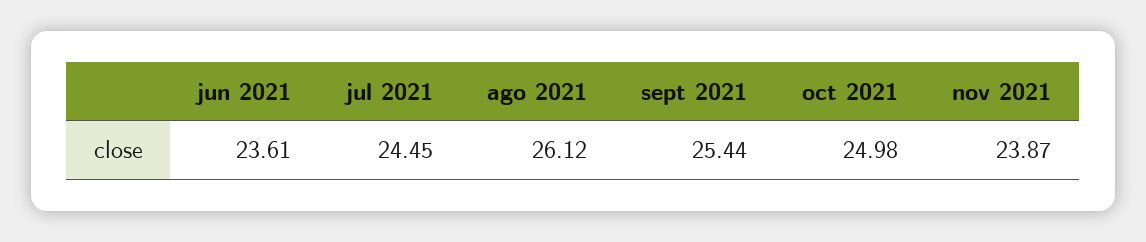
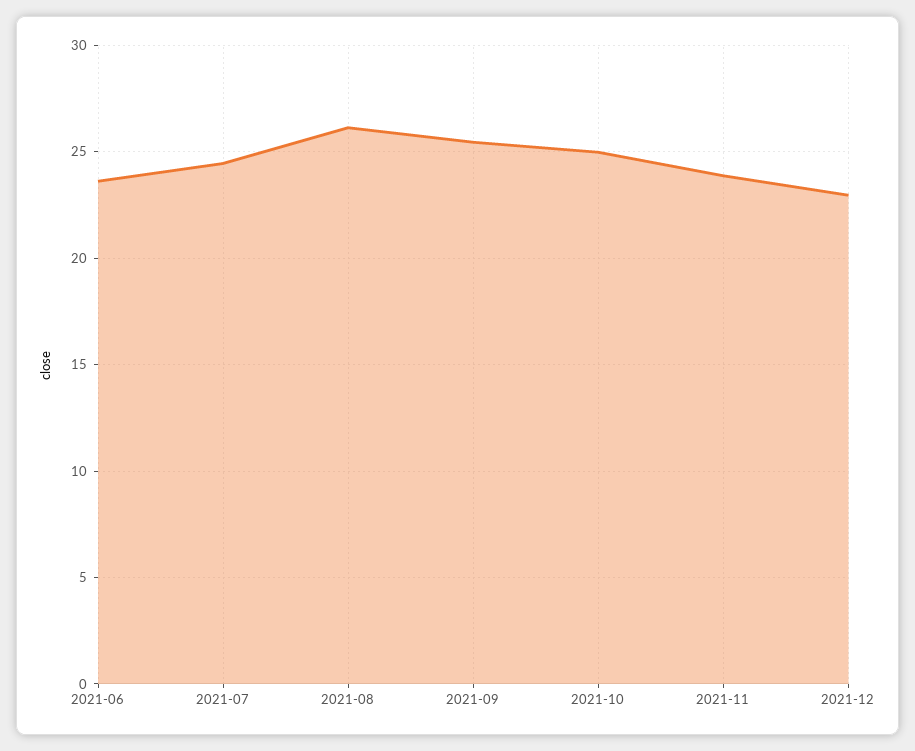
2021-12: none -> 23

